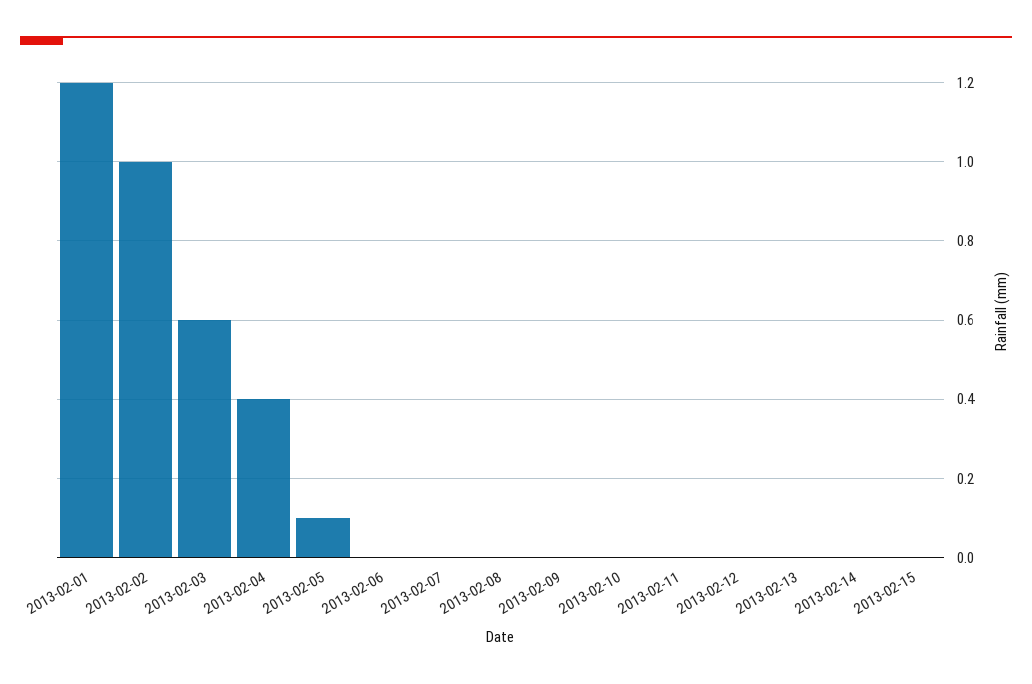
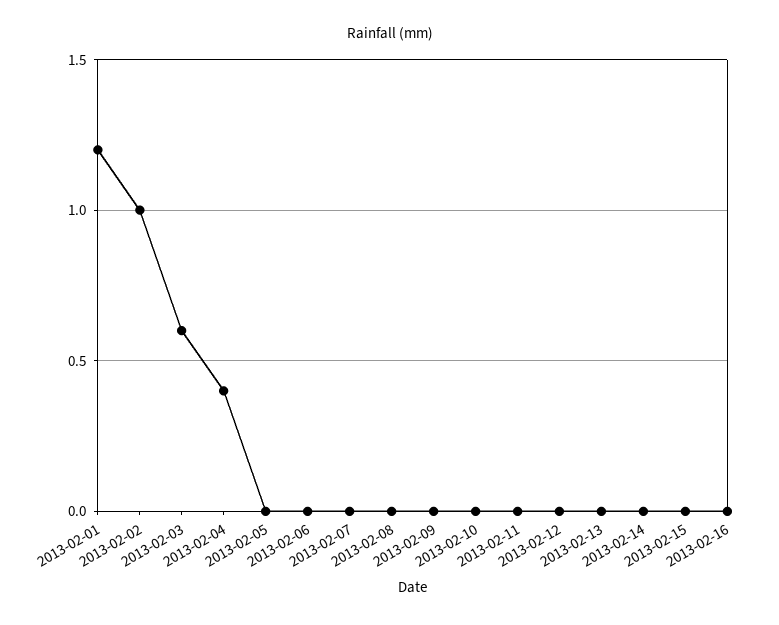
2013-02-05: 0.1 -> 0
2013-02-16: none -> 0

